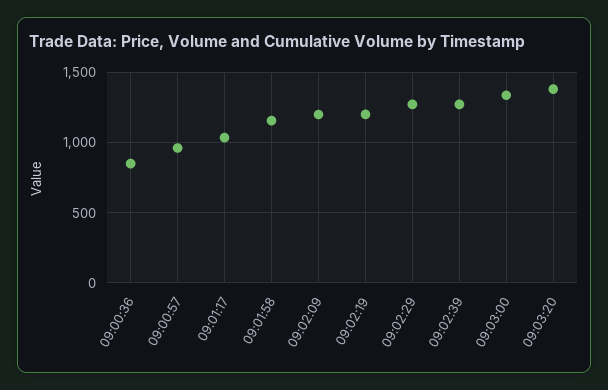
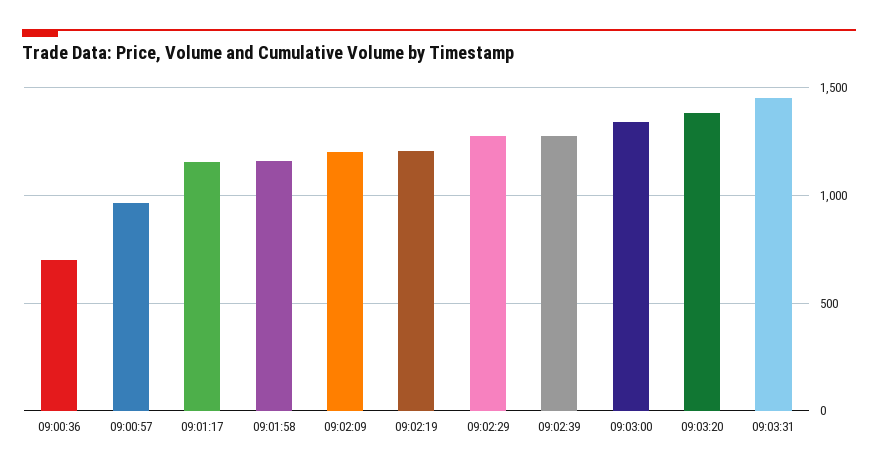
09:00:36: 850 -> 700
09:01:17: 1050 -> 1150
09:03:31: none -> 1450

